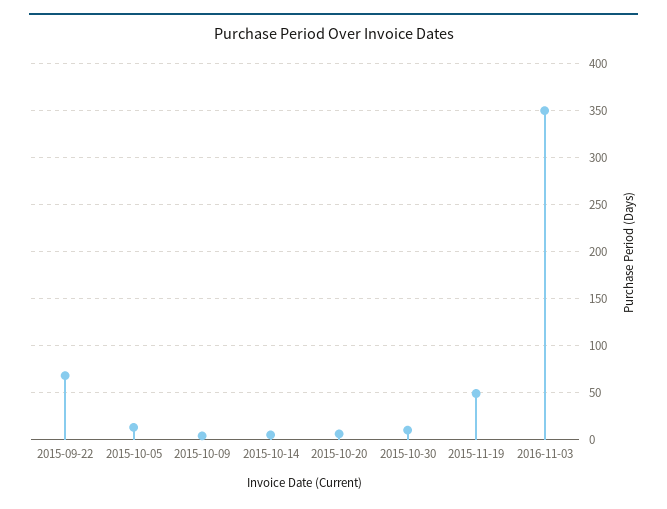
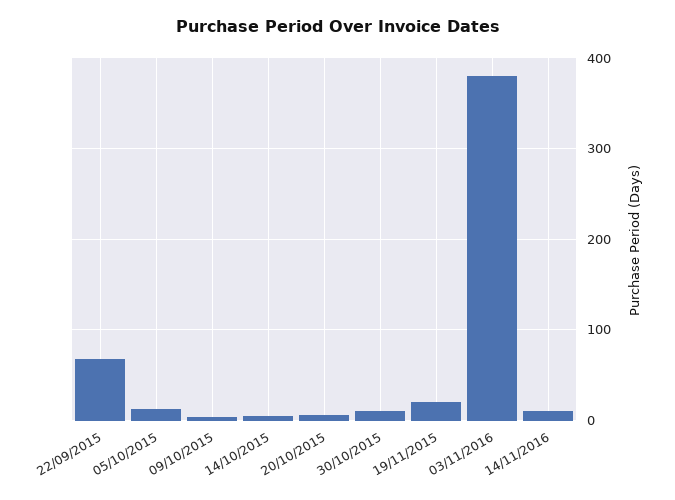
2015-11-19: 50 -> 20
2016-11-03: 350 -> 380
14/11/2016: none -> 10

